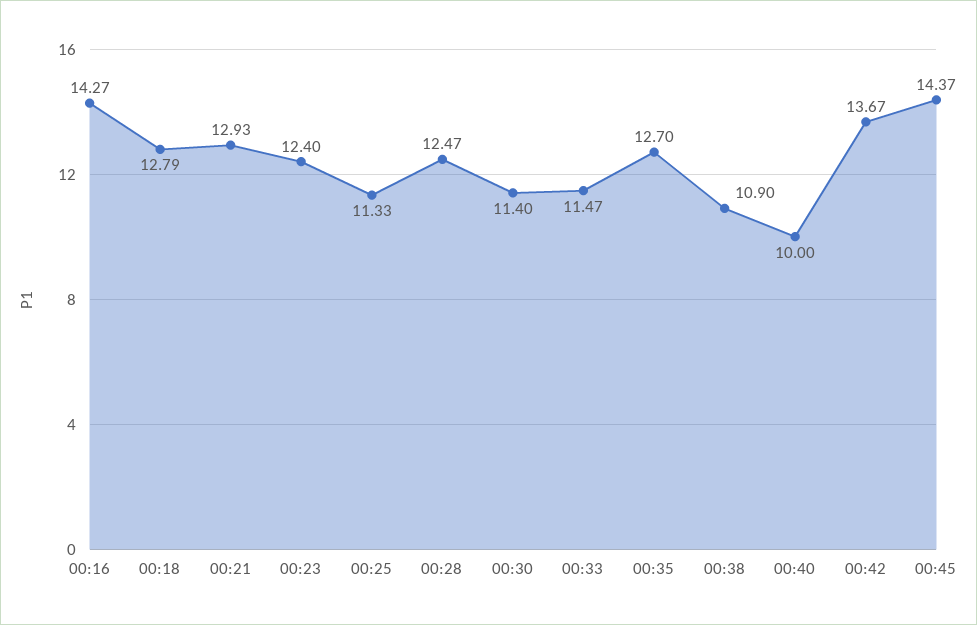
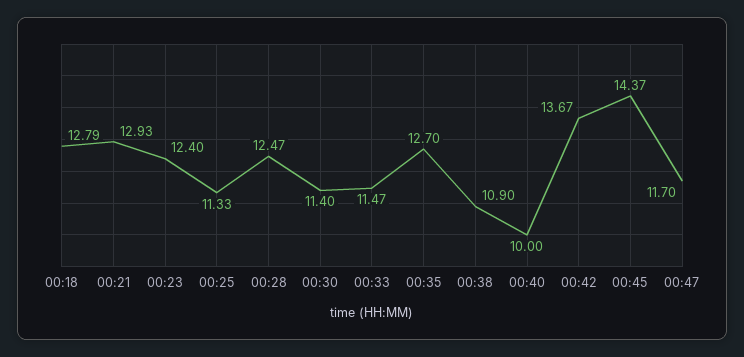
00:16: 14.27 -> none
00:47: none -> 11.7

